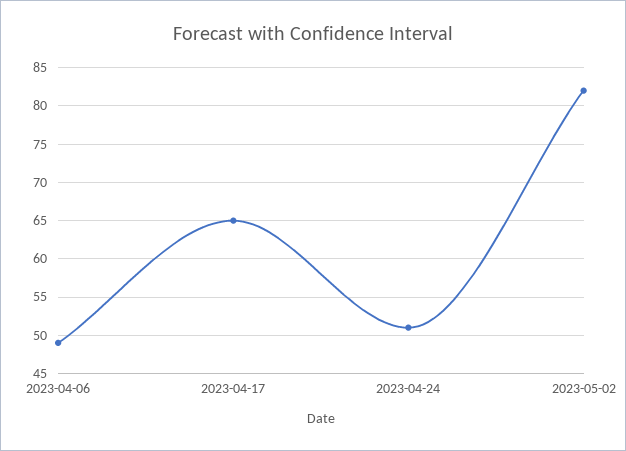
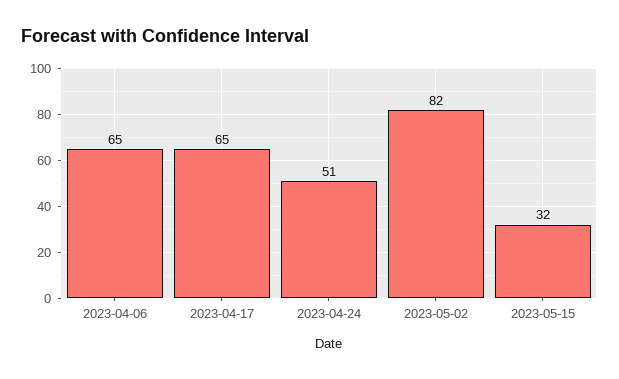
2023-04-06: 49 -> 65
2023-05-15: none -> 32

